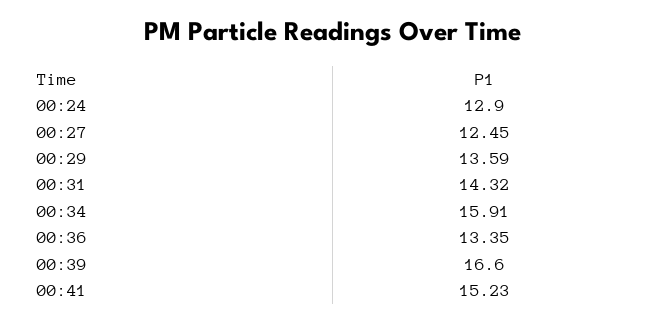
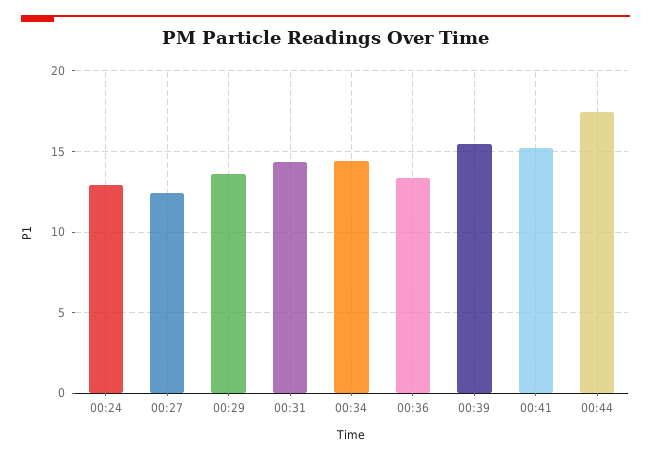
00:34: 15.91 -> 14.5
00:39: 16.6 -> 15.5
00:44: none -> 17.5

